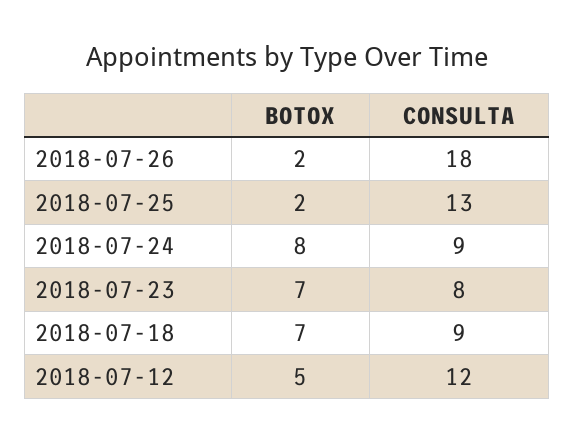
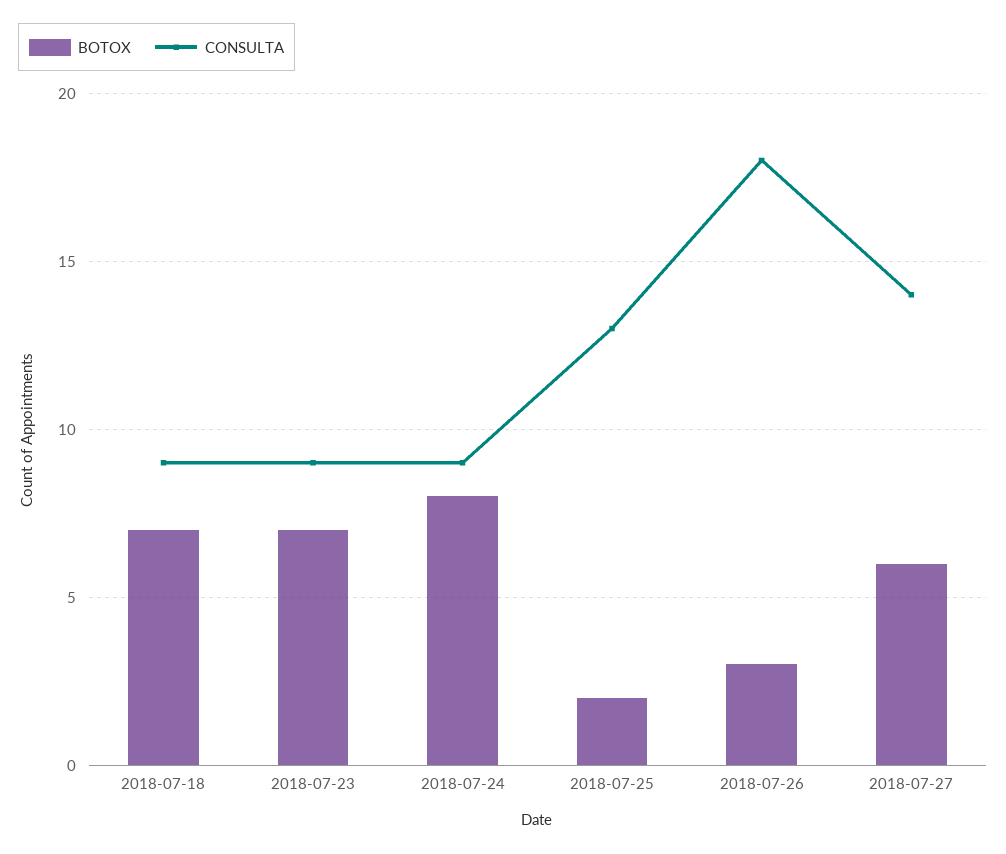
BOTOX, 2018-07-26: 2 -> 3
CONSULTA, 2018-07-23: 8 -> 9
BOTOX, 2018-07-12: 5 -> none
CONSULTA, 2018-07-12: 12 -> none
BOTOX, 2018-07-27: none -> 6
CONSULTA, 2018-07-27: none -> 14

